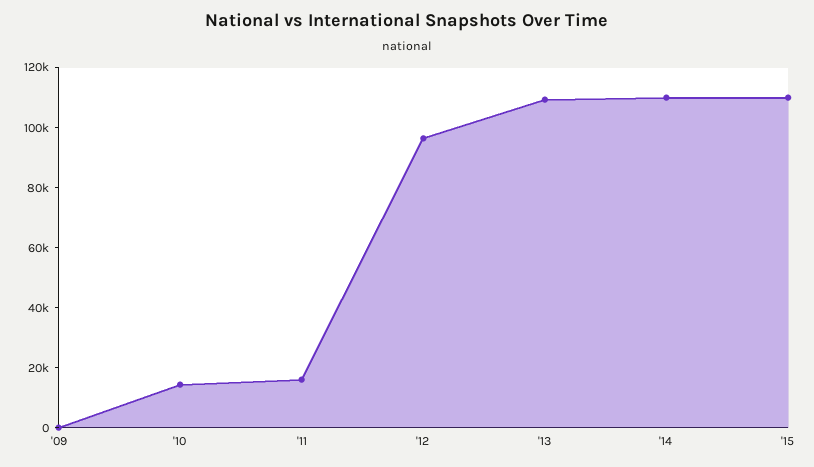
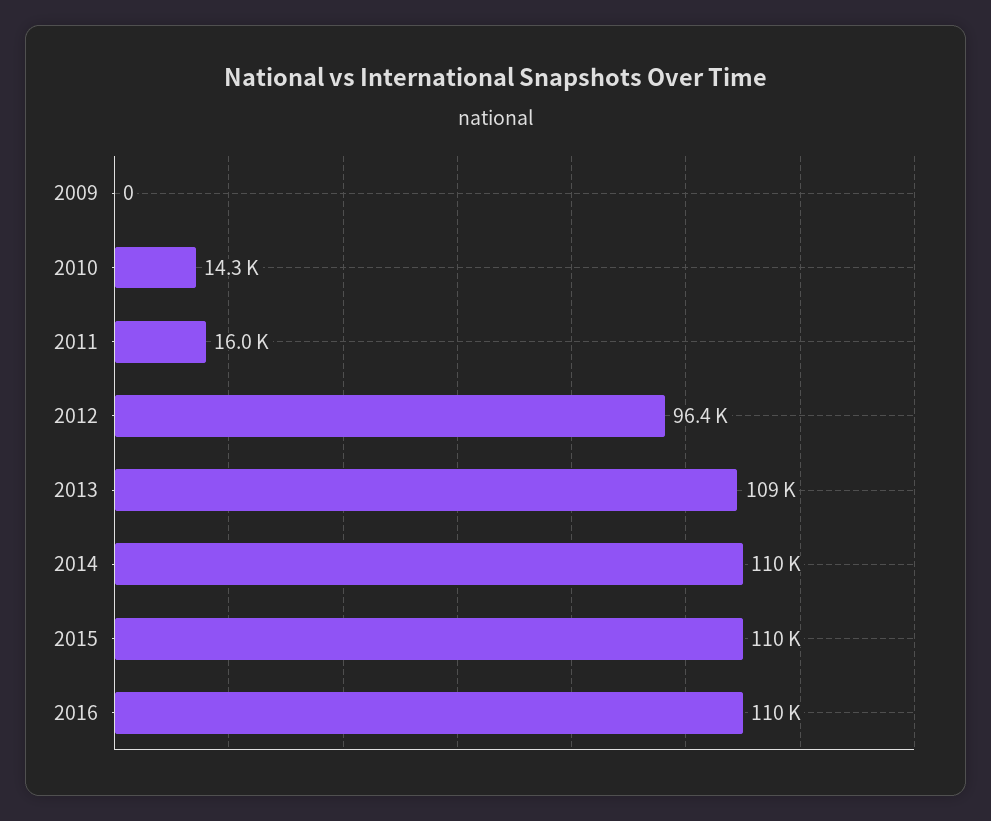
2016: none -> 110000

